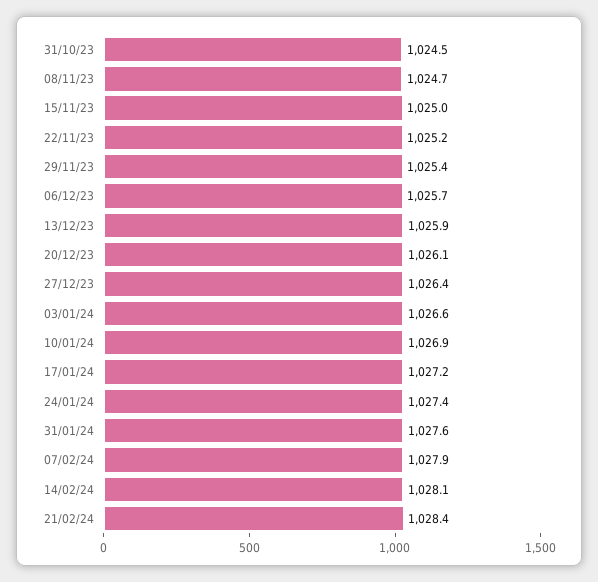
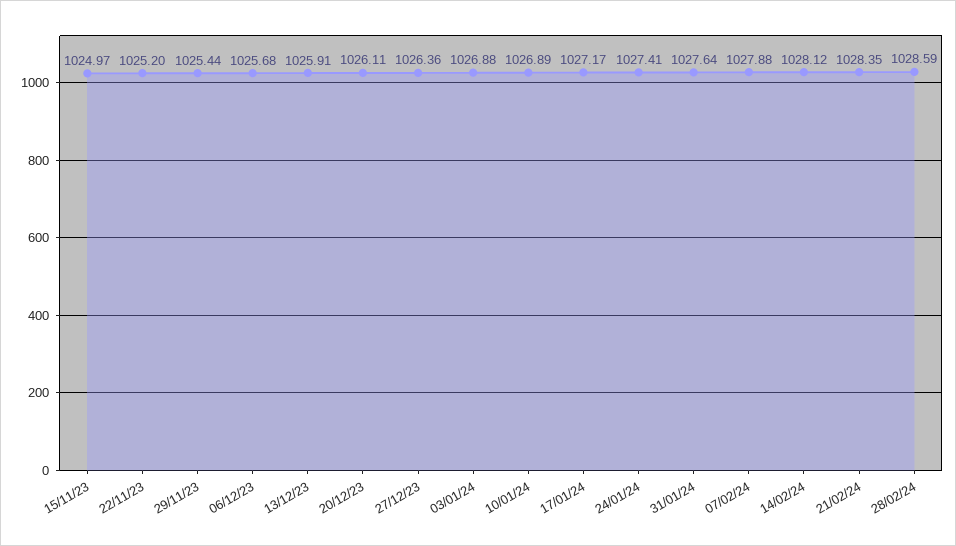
31/10/23: 1024.5 -> none
08/11/23: 1024.7 -> none
03/01/24: 1026.6 -> 1026.88
28/02/24: none -> 1028.59

